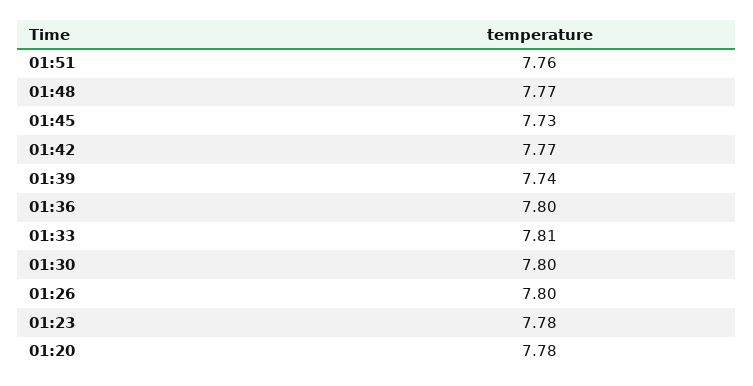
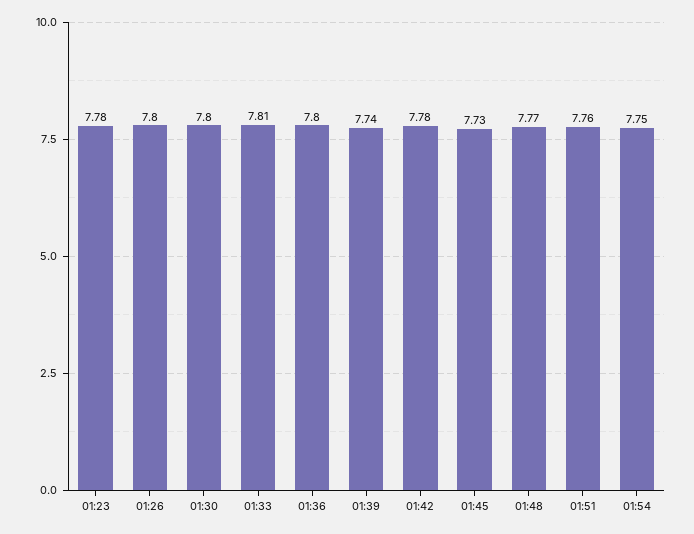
01:42: 7.77 -> 7.78
01:20: 7.78 -> none
01:54: none -> 7.75

